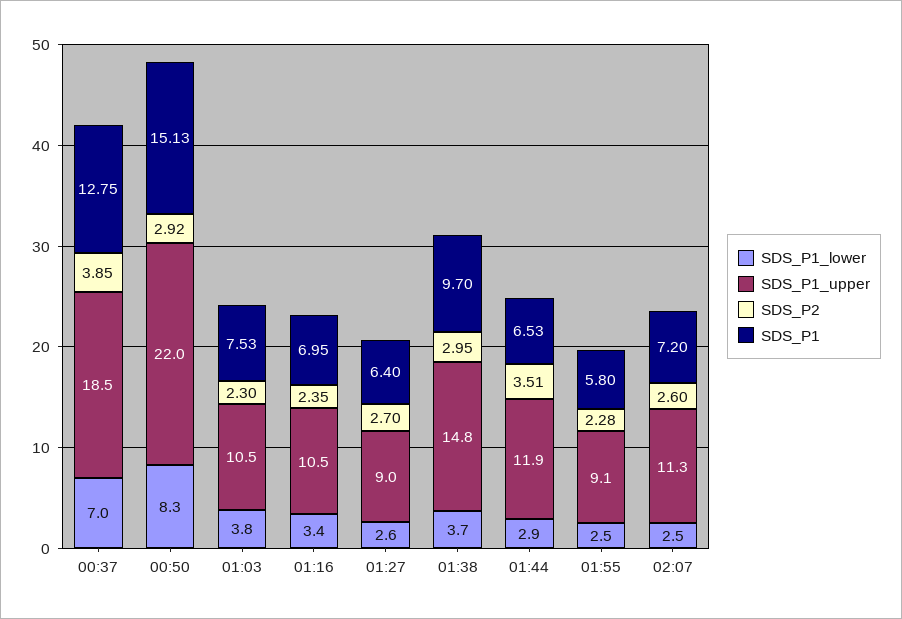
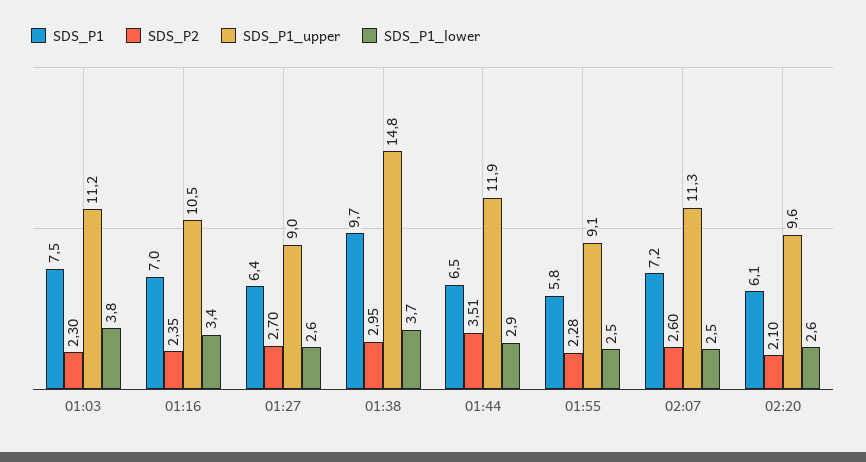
SDS_P1_lower, 00:37: 7 -> none
SDS_P1_upper, 00:37: 18.5 -> none
SDS_P2, 00:37: 3.85 -> none
SDS_P1, 00:37: 12.75 -> none
SDS_P1_lower, 00:50: 8.3 -> none
SDS_P1_upper, 00:50: 22 -> none
SDS_P2, 00:50: 2.92 -> none
SDS_P1, 00:50: 15.13 -> none
SDS_P1_upper, 01:03: 10.5 -> 11.2
SDS_P1, 02:20: none -> 6.1
SDS_P2, 02:20: none -> 2.1
SDS_P1_upper, 02:20: none -> 9.6
SDS_P1_lower, 02:20: none -> 2.6

